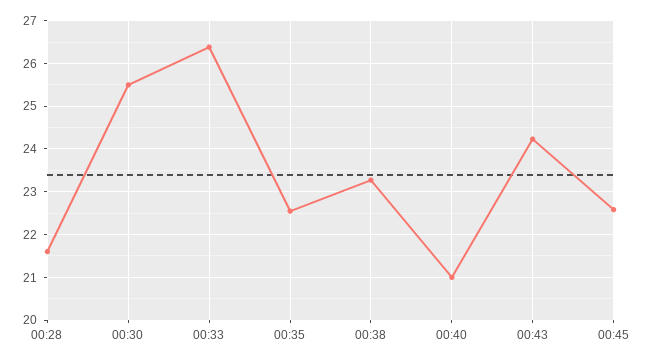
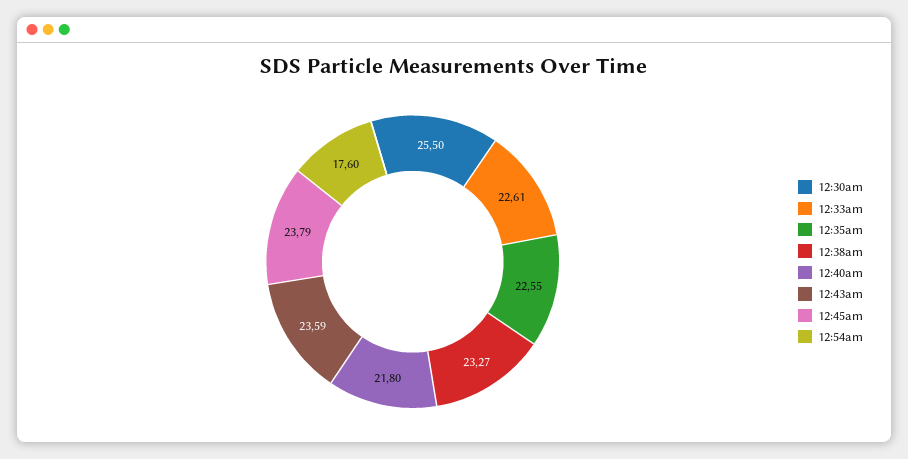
00:28: 21.6 -> none
00:33: 26.4 -> 22.61
00:40: 21 -> 21.8
00:43: 24.2 -> 23.59
00:45: 22.6 -> 23.79
12:54am: none -> 17.6

